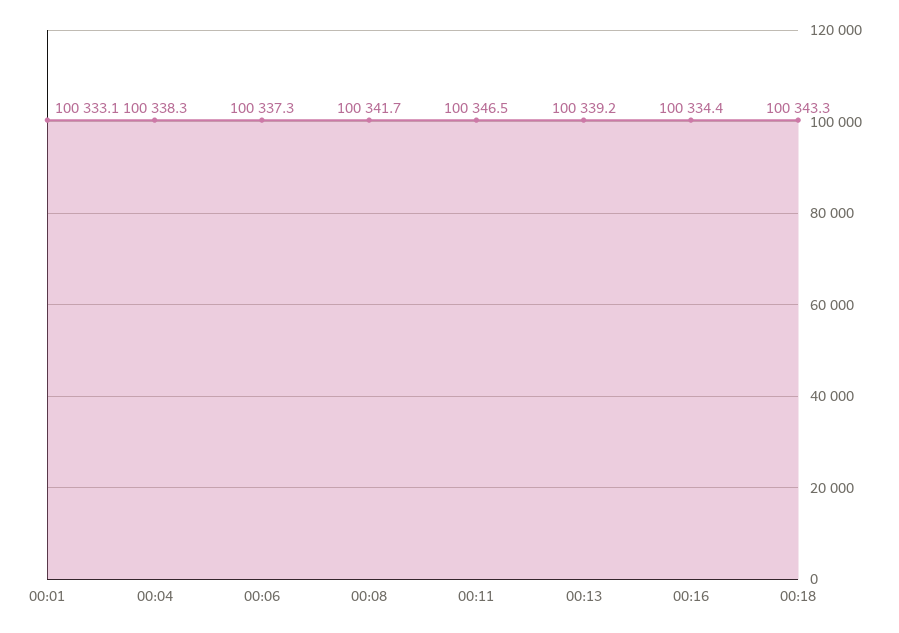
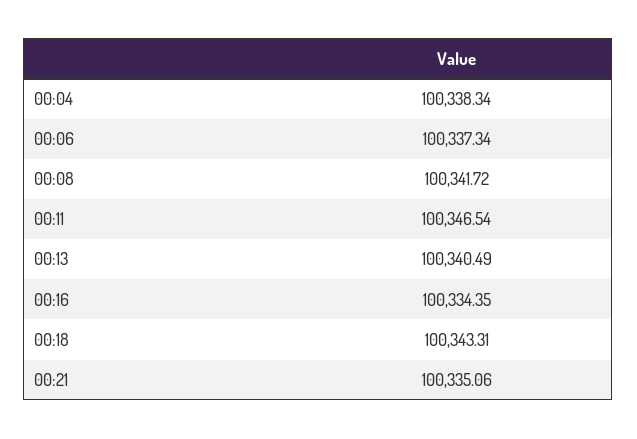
00:01: 100333.1 -> none
00:13: 100339.2 -> 100340.49
00:21: none -> 100335.06

